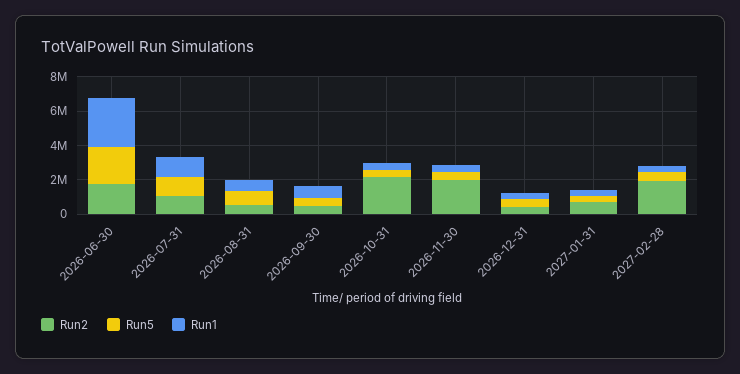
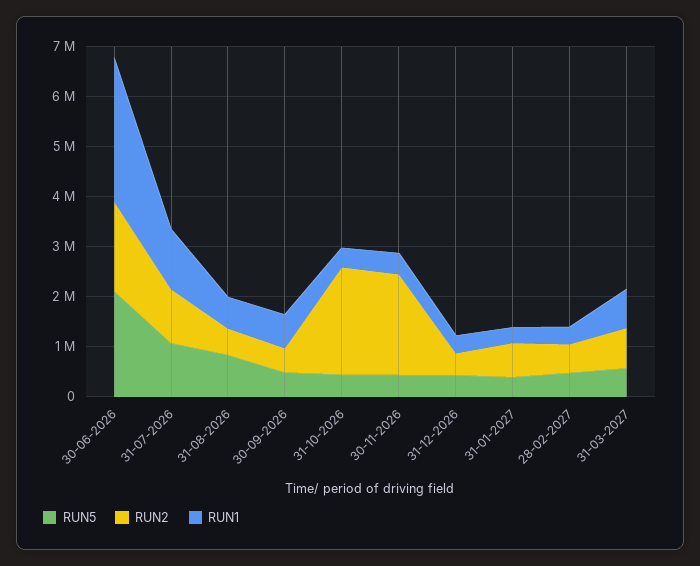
Run2, 2027-02-28: 2000000 -> 600000
Run5, 31-03-2027: none -> 600000
Run2, 31-03-2027: none -> 800000
Run1, 31-03-2027: none -> 800000

